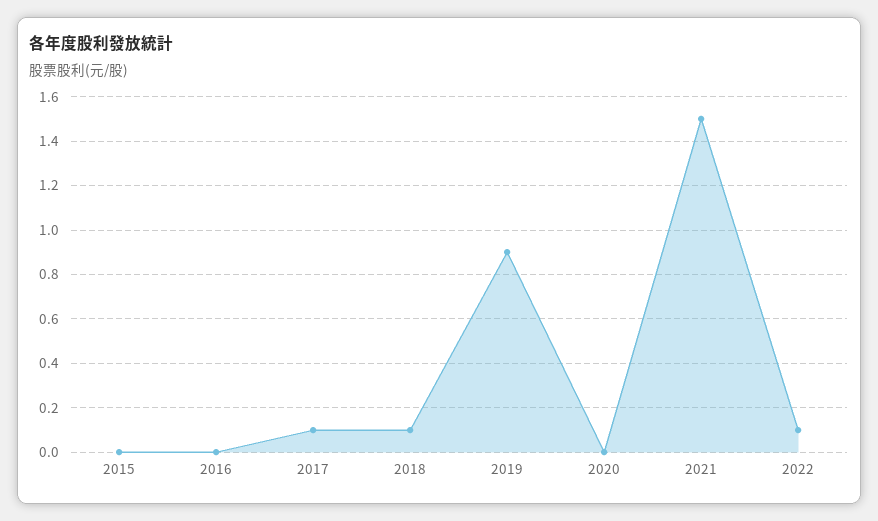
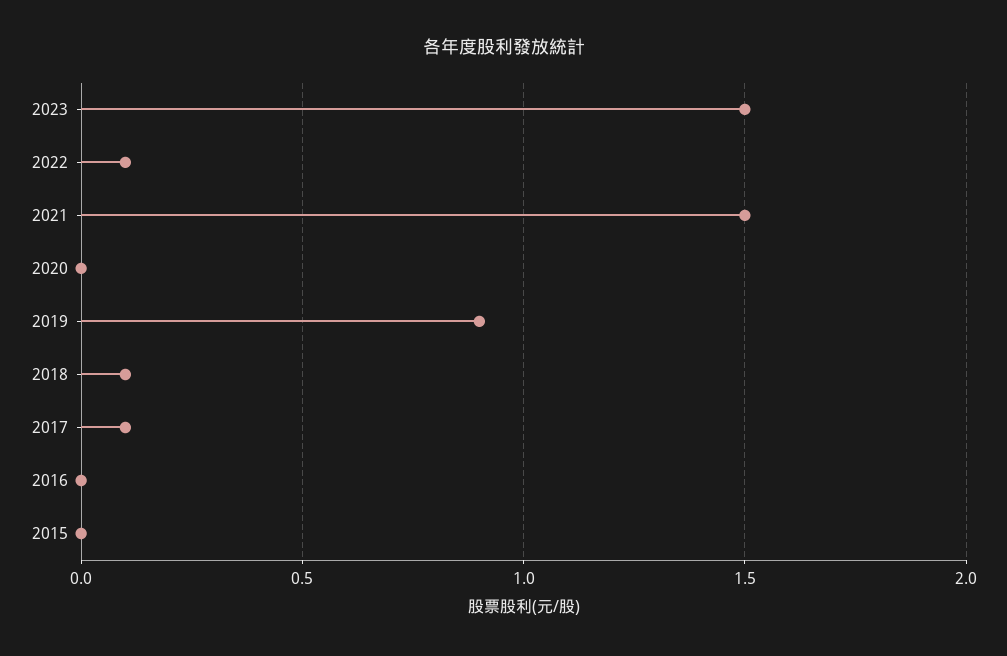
2023: none -> 1.5

